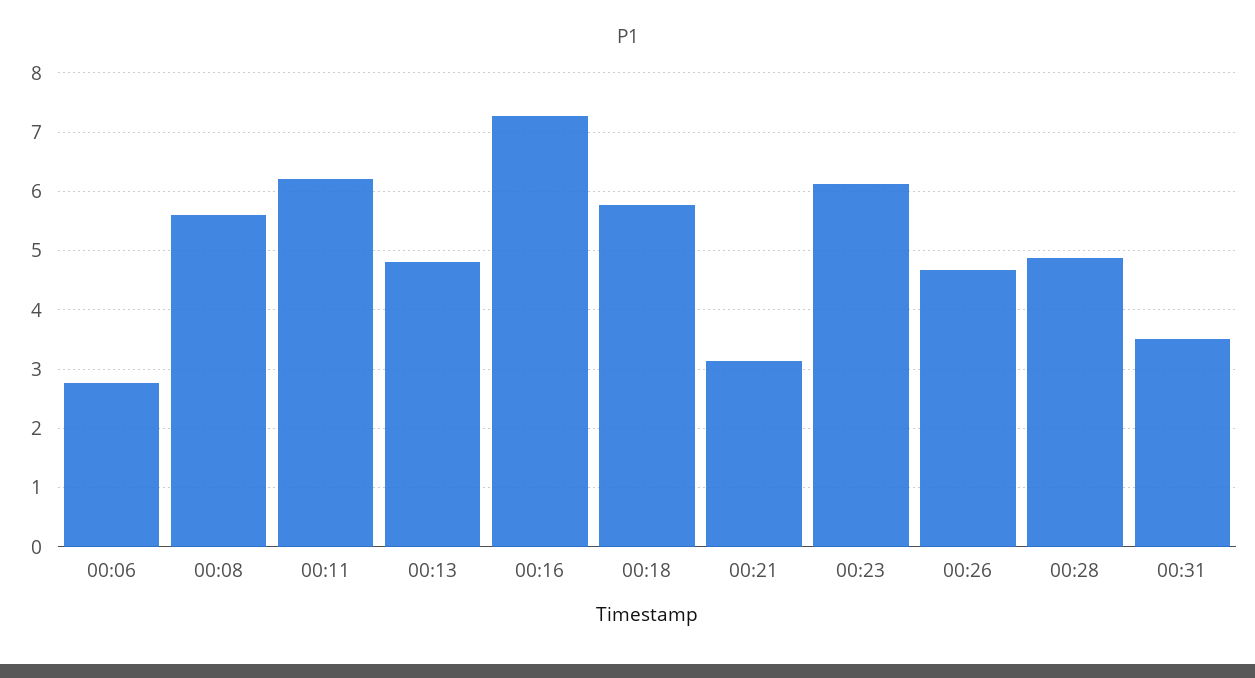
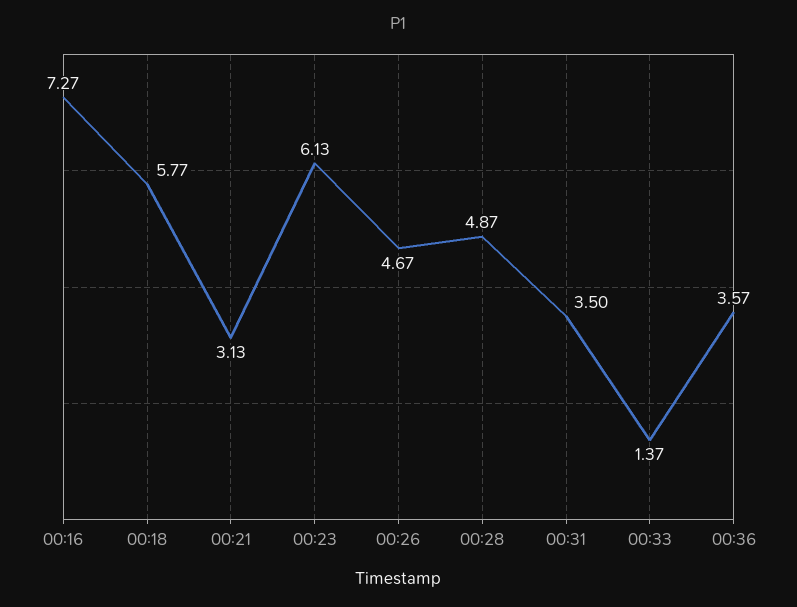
00:06: 2.8 -> none
00:08: 5.6 -> none
00:11: 6.2 -> none
00:13: 4.8 -> none
00:33: none -> 1.37
00:36: none -> 3.57

